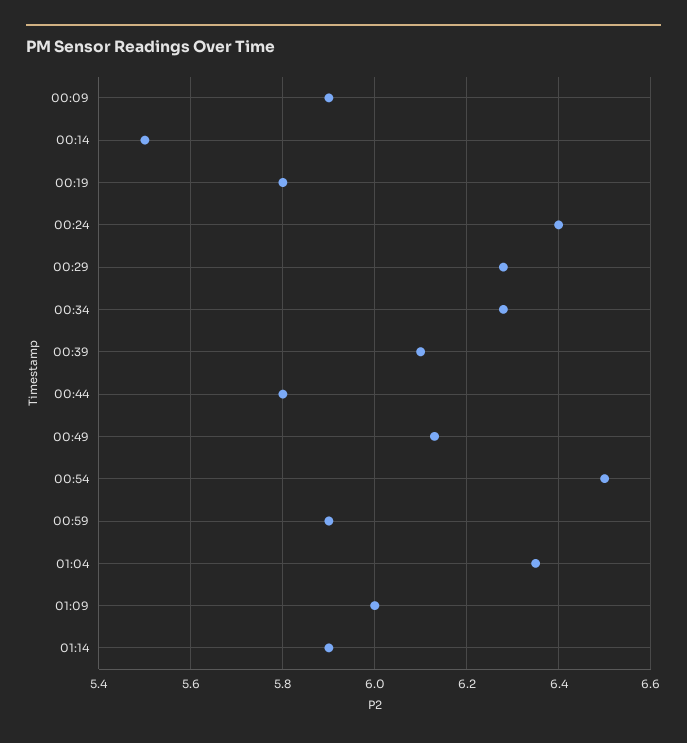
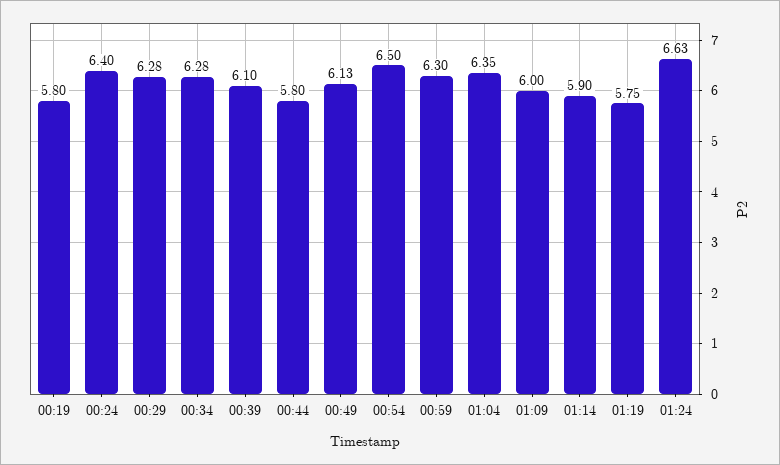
00:09: 5.9 -> none
00:14: 5.5 -> none
00:59: 5.9 -> 6.3
01:19: none -> 5.75
01:24: none -> 6.63

